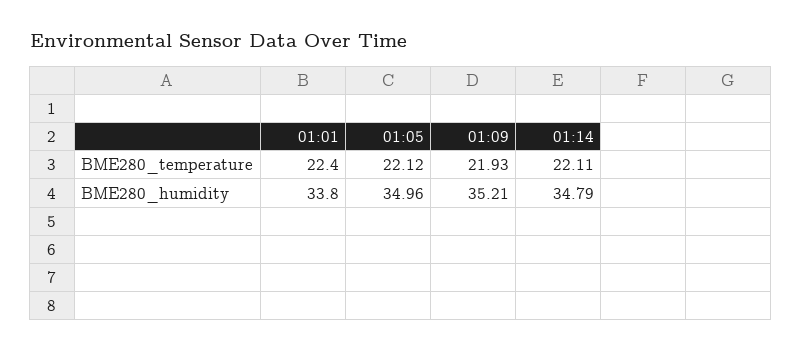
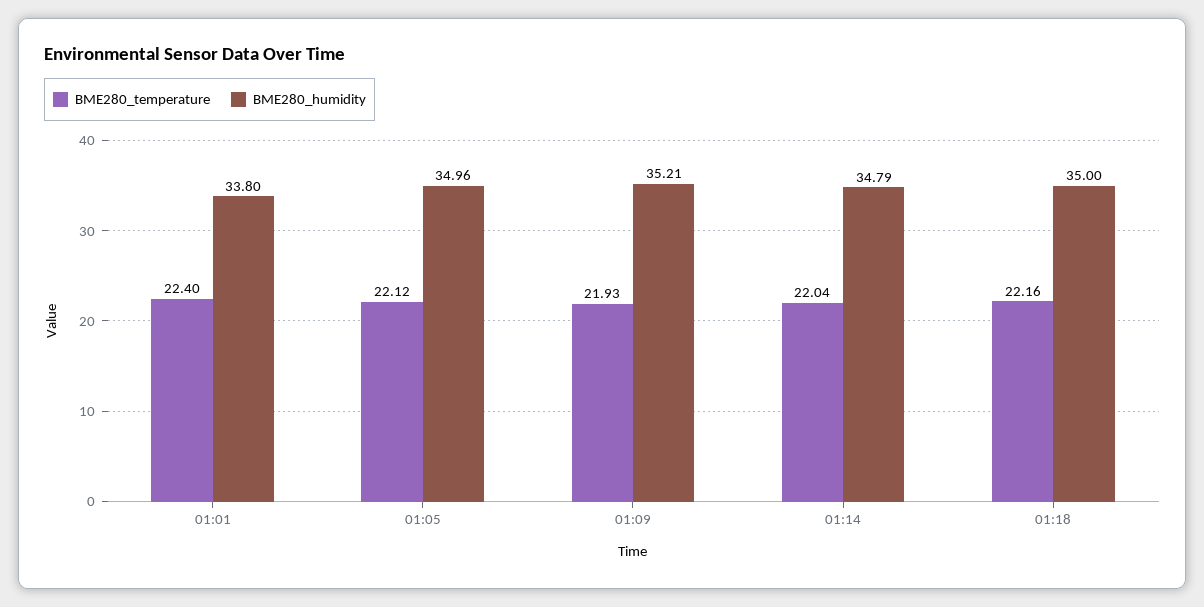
BME280_temperature, 01:14: 22.11 -> 22.04
BME280_temperature, 01:18: none -> 22.16
BME280_humidity, 01:18: none -> 35

